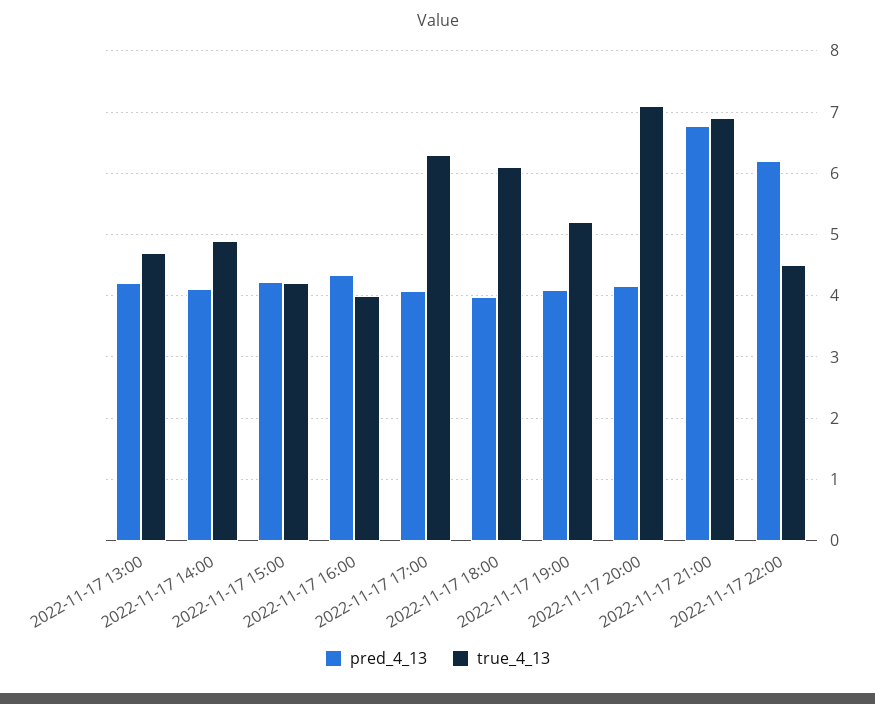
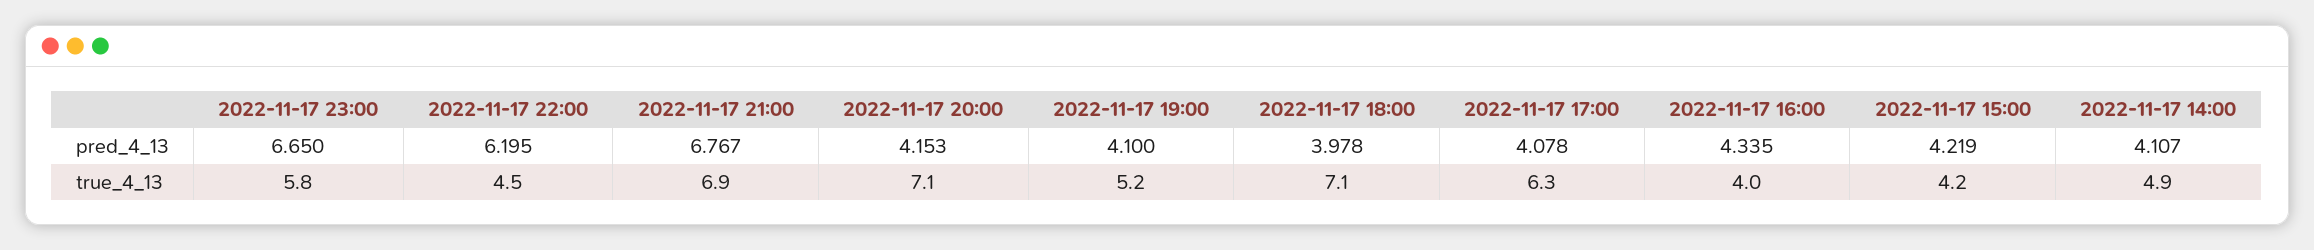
pred_4_13, 2022-11-17 13:00: 4.2 -> none
true_4_13, 2022-11-17 13:00: 4.7 -> none
true_4_13, 2022-11-17 18:00: 6.1 -> 7.1
pred_4_13, 2022-11-17 23:00: none -> 6.65
true_4_13, 2022-11-17 23:00: none -> 5.8

